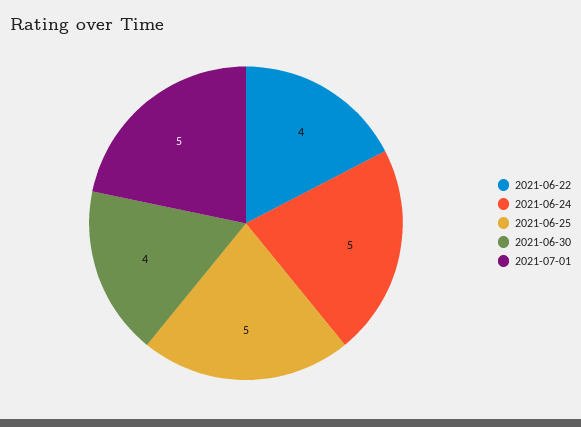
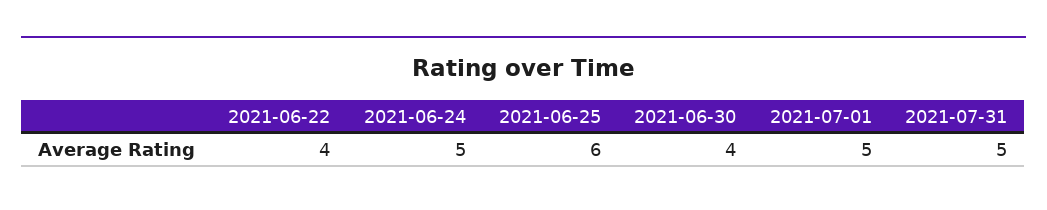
2021-06-25: 5 -> 6
2021-07-31: none -> 5

